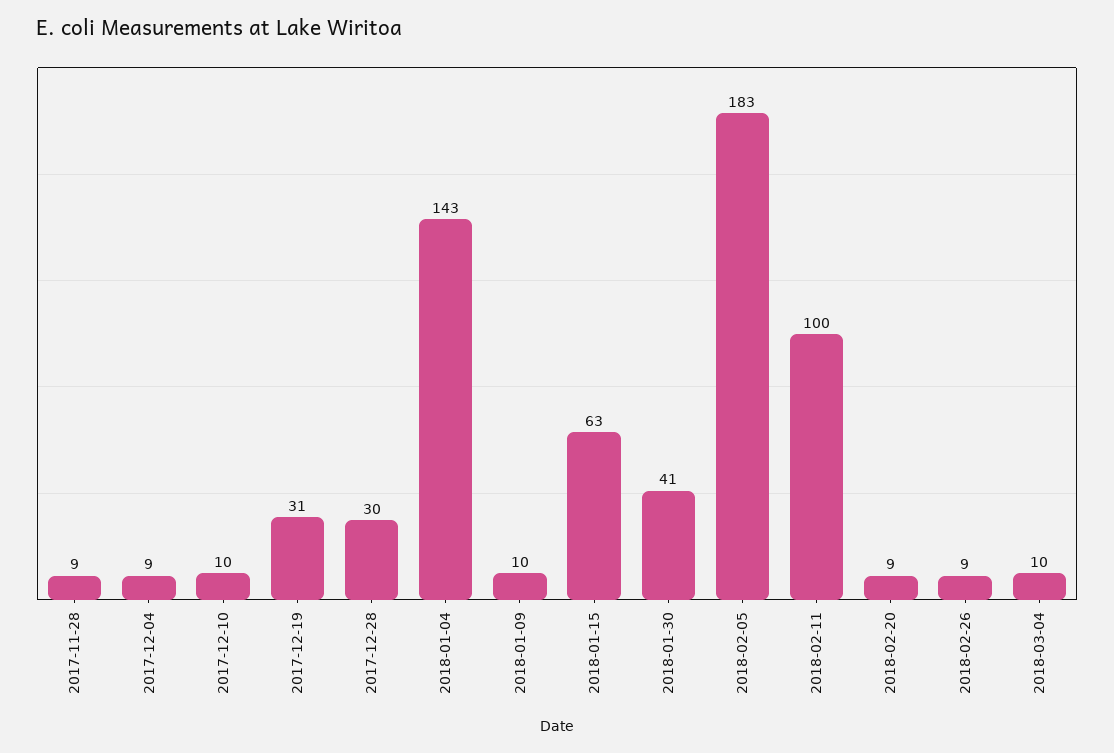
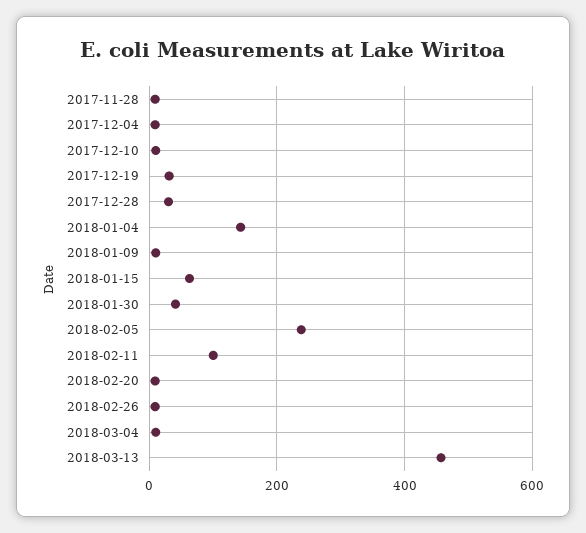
2018-02-05: 183 -> 240
2018-03-13: none -> 460

